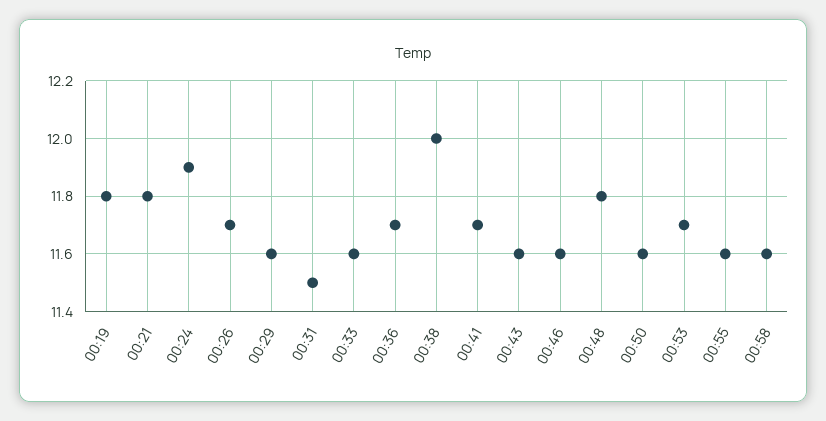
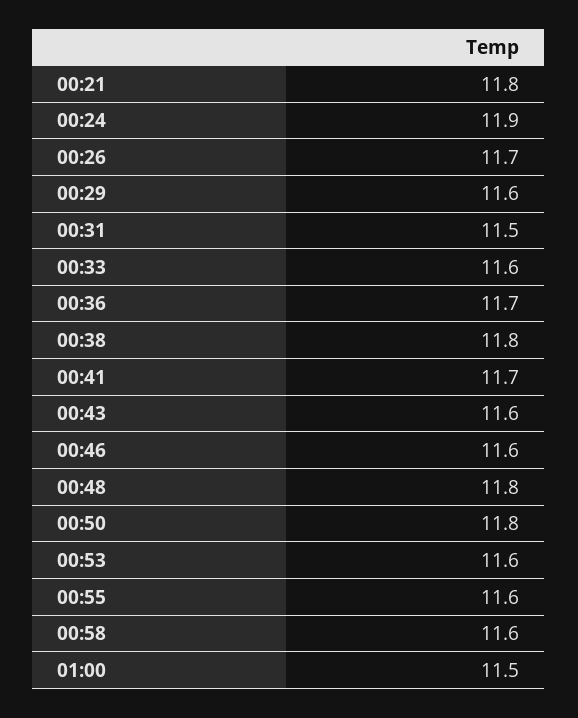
00:19: 11.8 -> none
00:38: 12 -> 11.8
00:50: 11.6 -> 11.8
00:53: 11.7 -> 11.6
01:00: none -> 11.5

